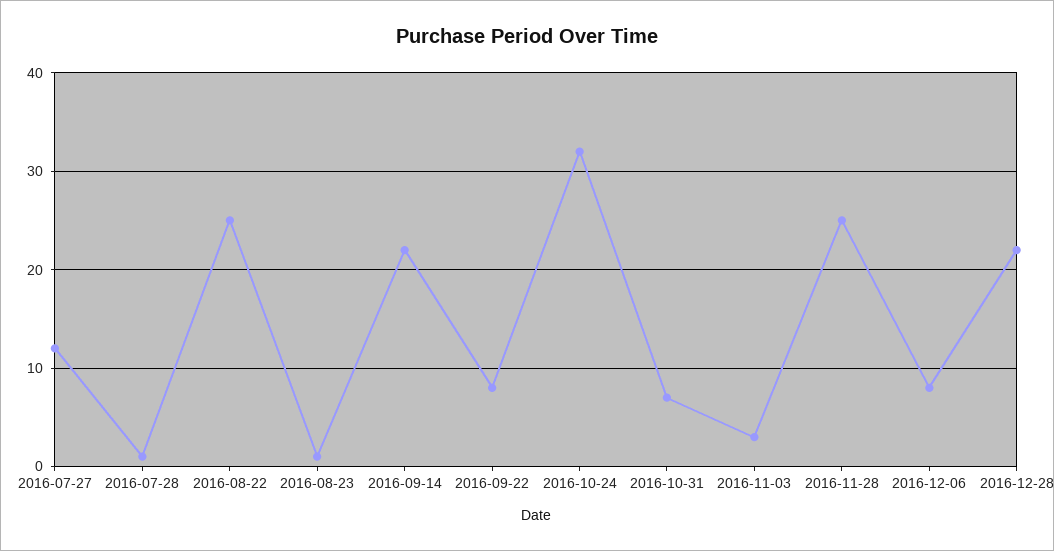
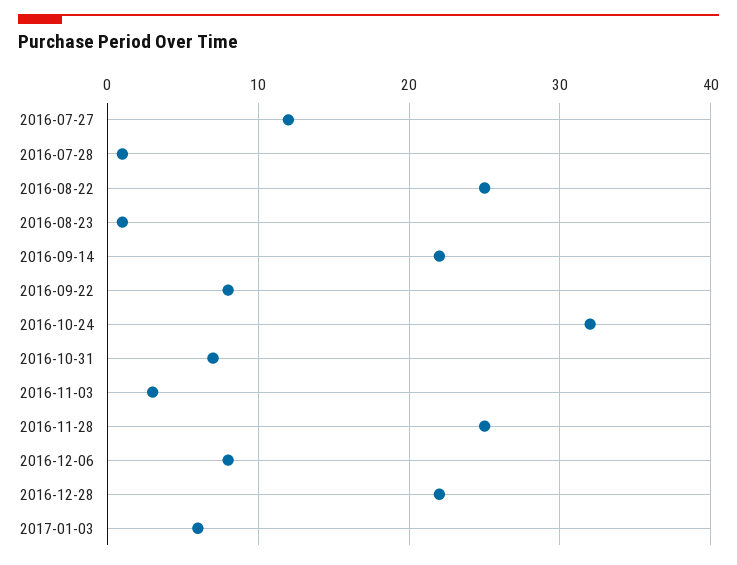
2017-01-03: none -> 6

